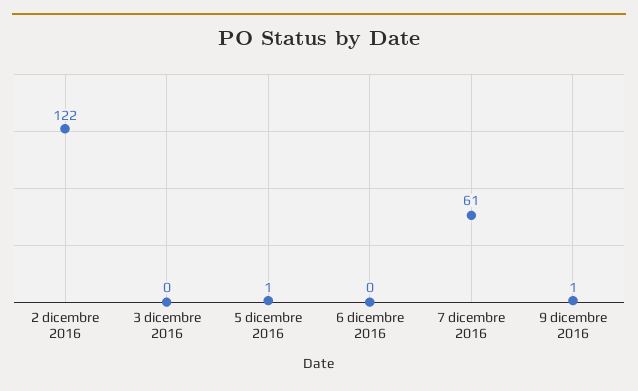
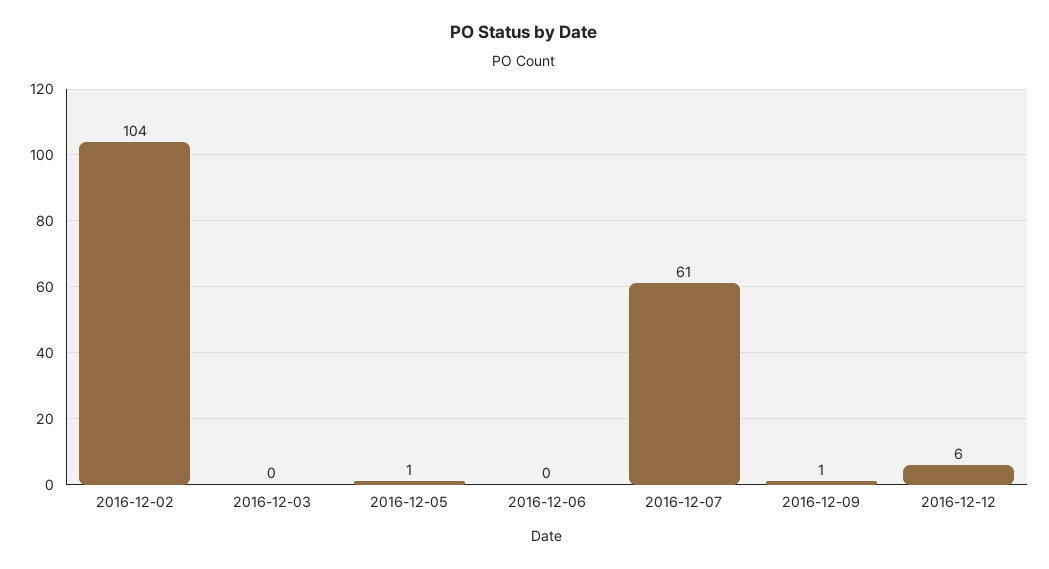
2 dicembre 2016: 122 -> 104
2016-12-12: none -> 6

